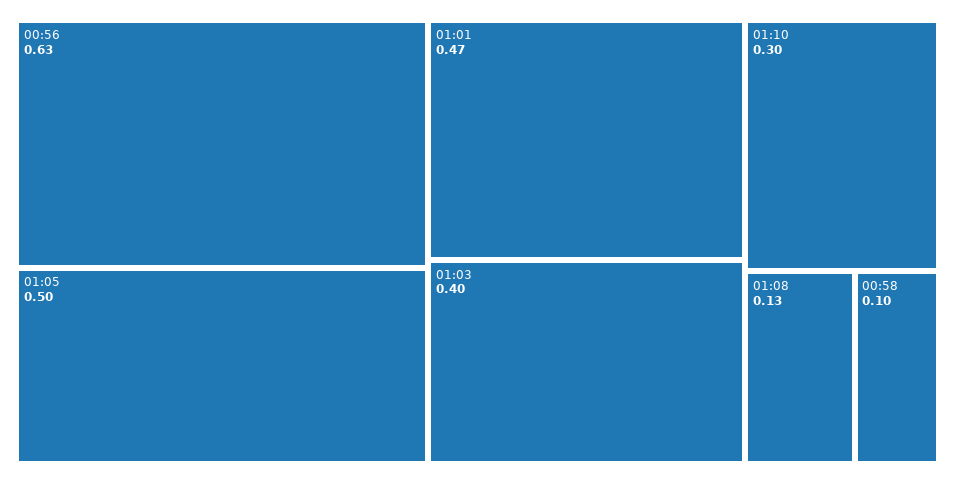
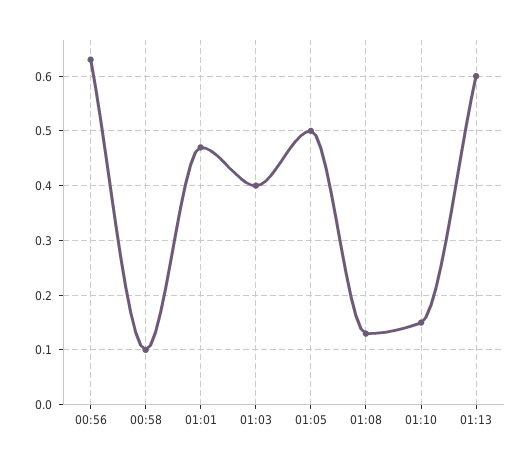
01:10: 0.3 -> 0.15
01:13: none -> 0.6

